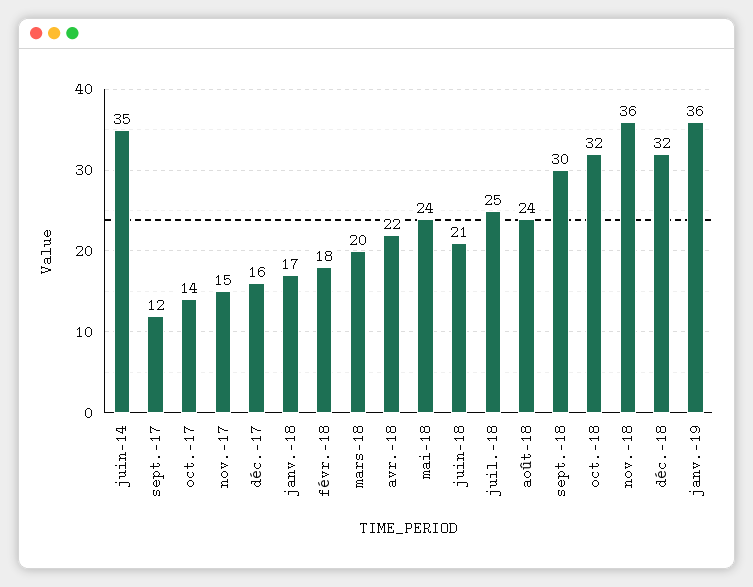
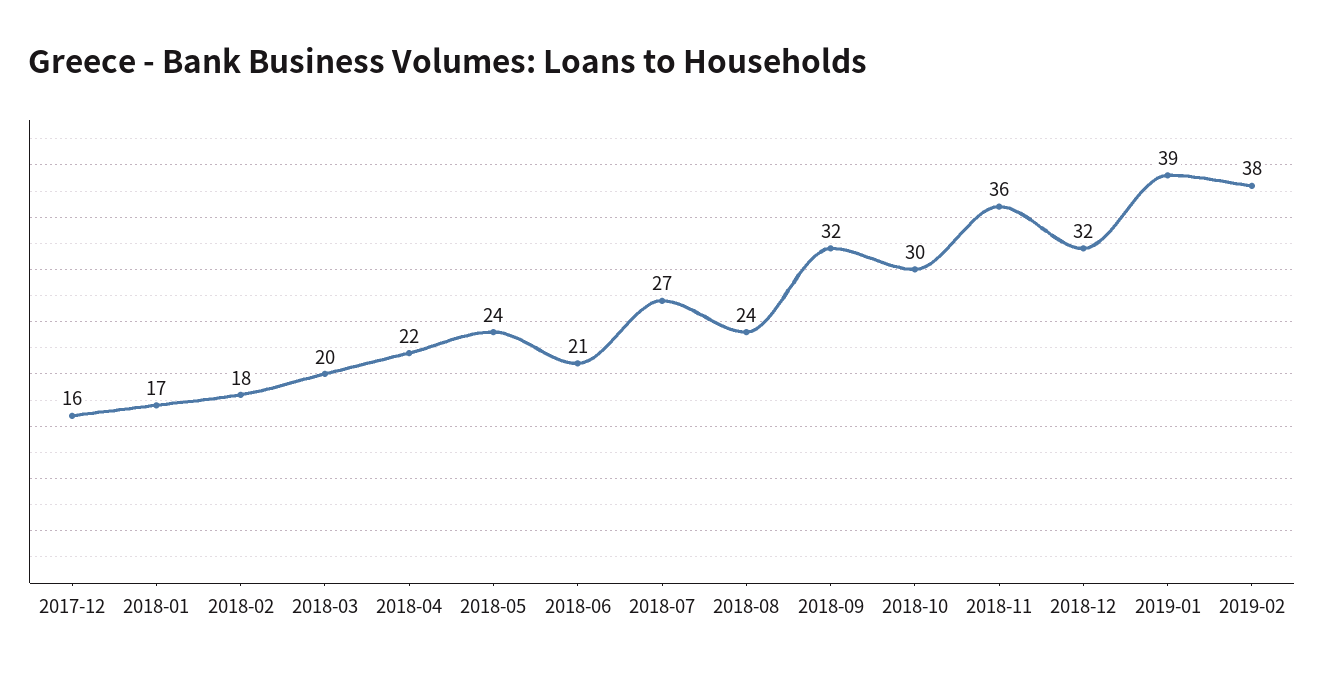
juin-14: 35 -> none
sept.-17: 12 -> none
oct.-17: 14 -> none
nov.-17: 15 -> none
juil.-18: 25 -> 27
sept.-18: 30 -> 32
oct.-18: 32 -> 30
janv.-19: 36 -> 39
2019-02: none -> 38

